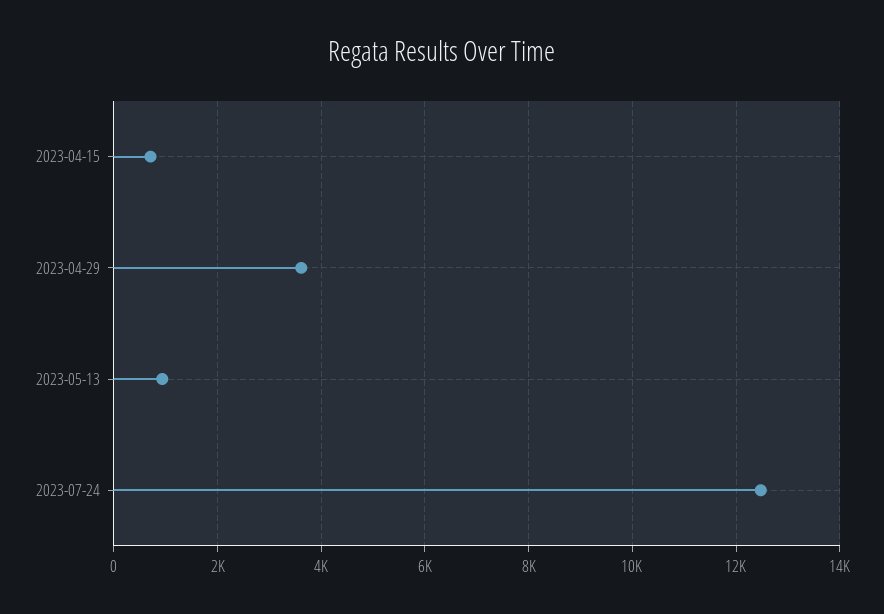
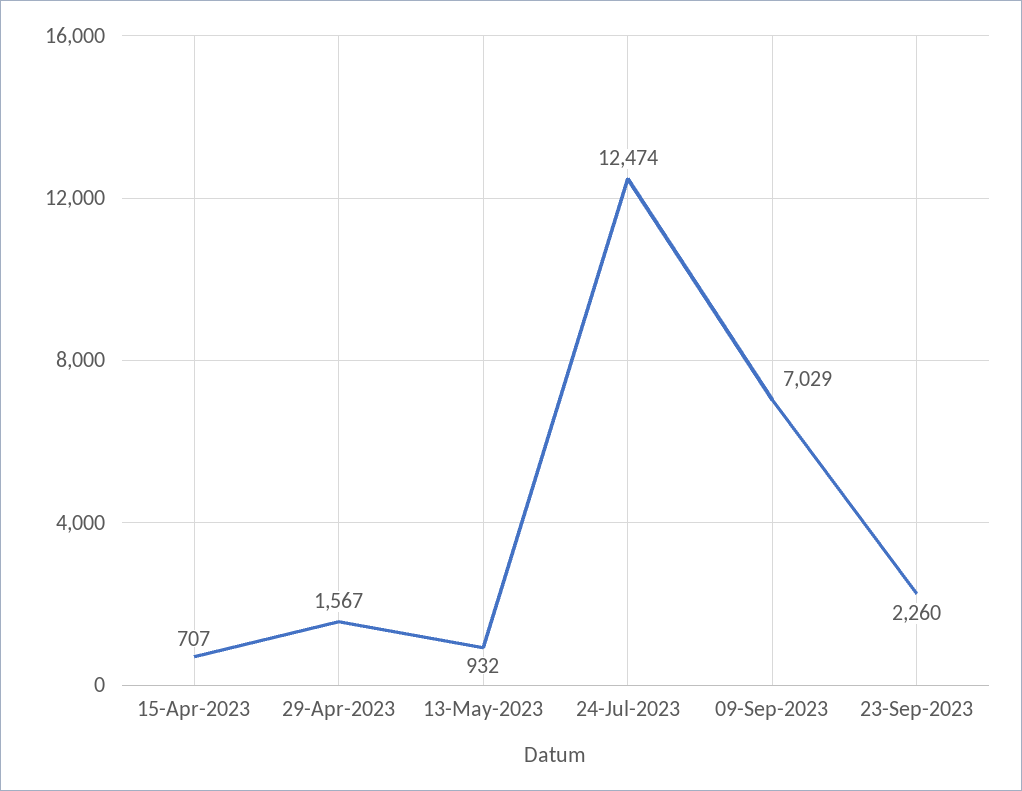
2023-04-29: 3600 -> 1567
09-Sep-2023: none -> 7029
23-Sep-2023: none -> 2260

